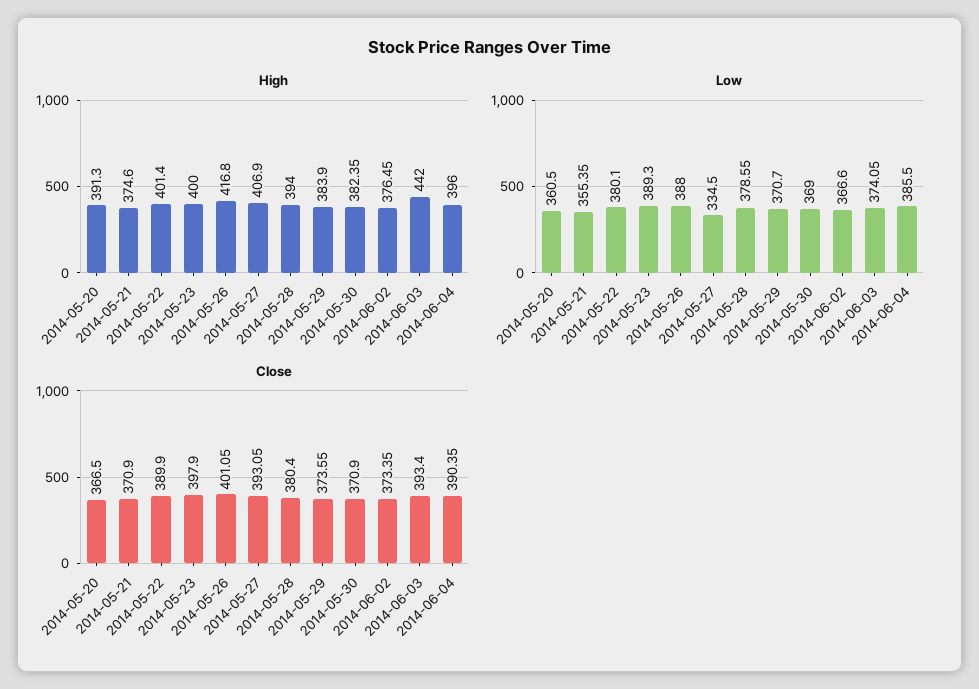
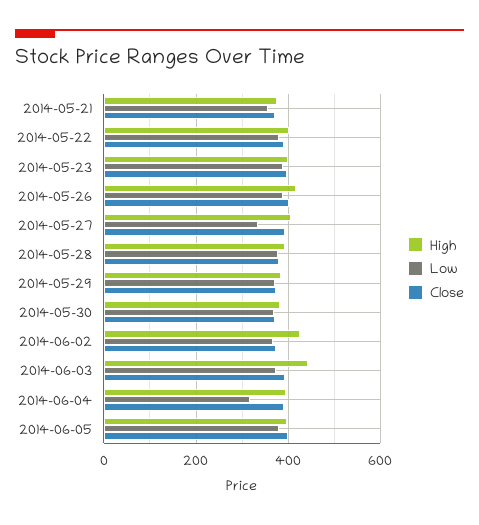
High, 2014-05-20: 391.3 -> none
High, 2014-06-02: 376.45 -> 420
Low, 2014-05-20: 360.5 -> none
Low, 2014-06-04: 385.5 -> 320
Close, 2014-05-20: 366.5 -> none
High, 2014-06-05: none -> 400
Low, 2014-06-05: none -> 380
Close, 2014-06-05: none -> 400

